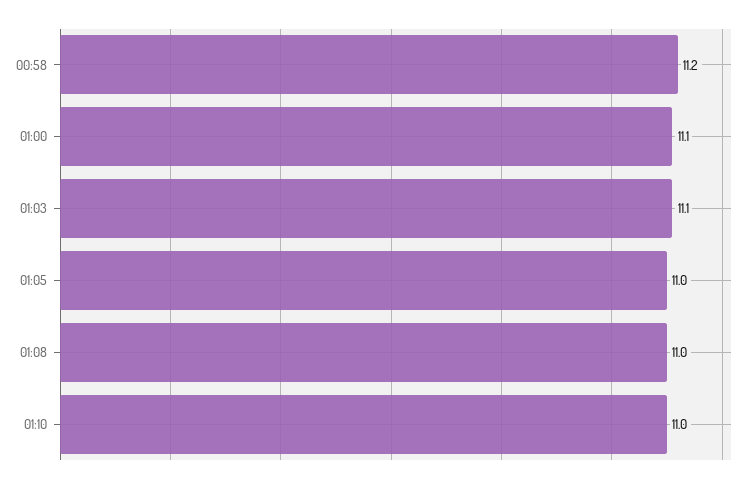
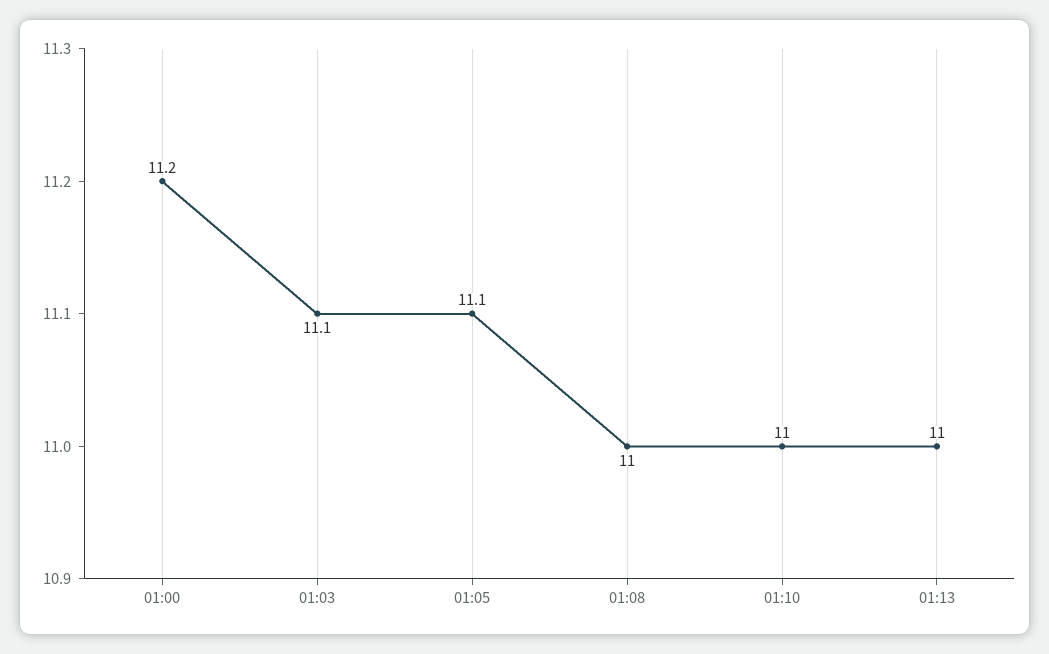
00:58: 11.2 -> none
01:00: 11.1 -> 11.2
01:05: 11 -> 11.1
01:13: none -> 11

